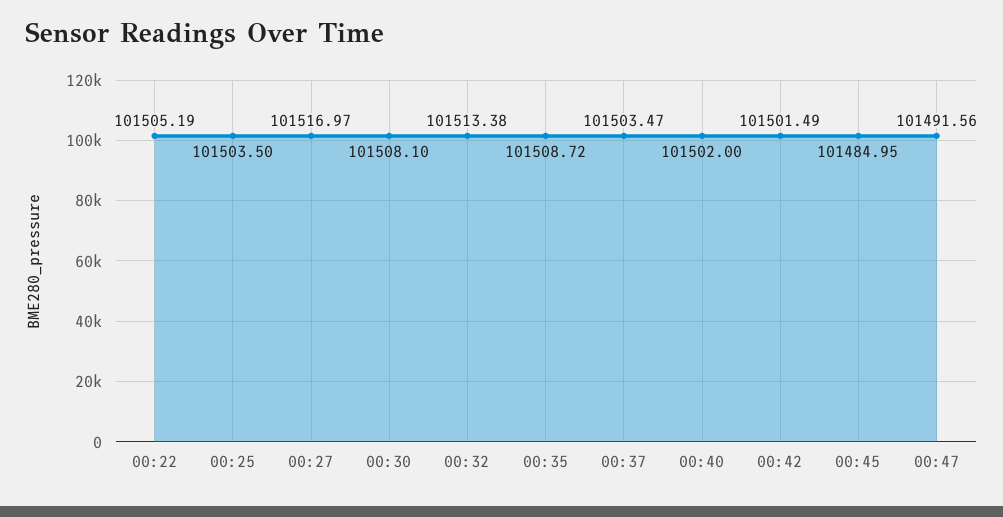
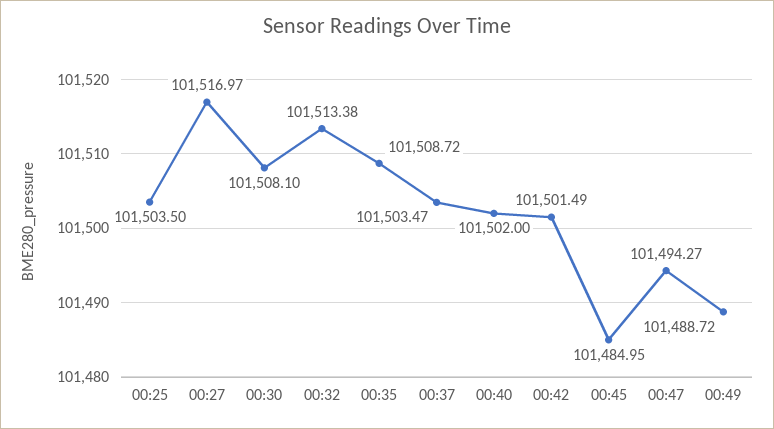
00:22: 101505.19 -> none
00:47: 101491.56 -> 101494.27
00:49: none -> 101488.72

